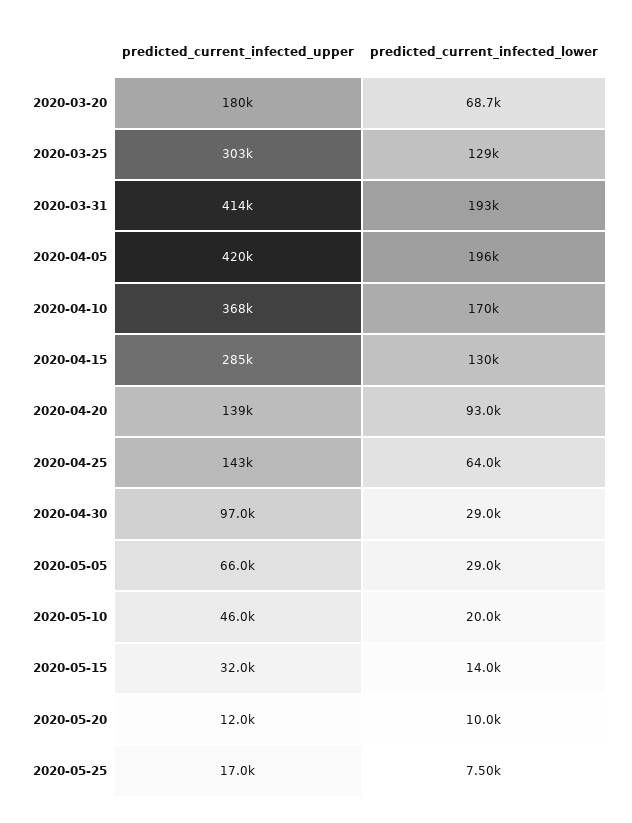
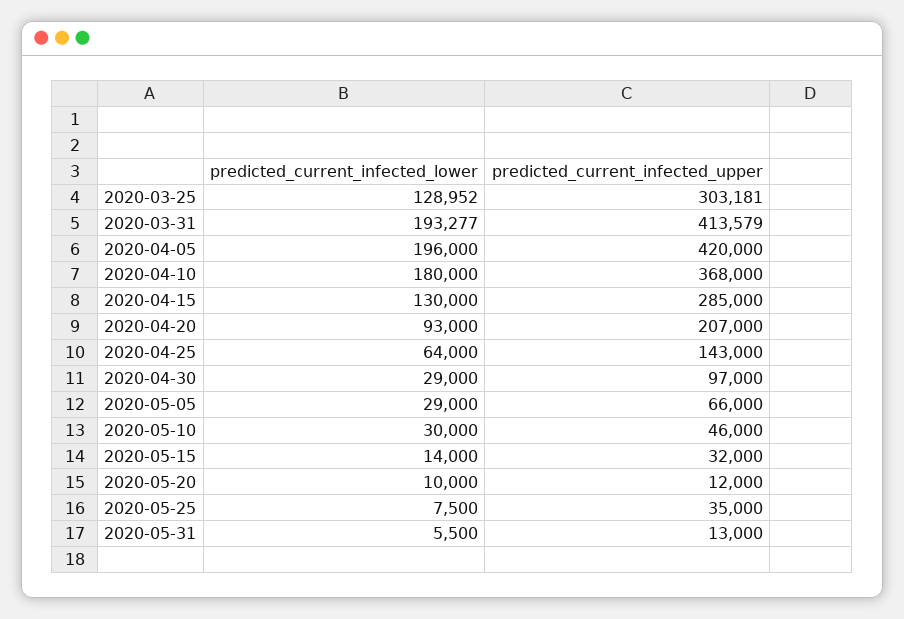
predicted_current_infected_upper, 2020-03-20: 180000 -> none
predicted_current_infected_lower, 2020-03-20: 68700 -> none
predicted_current_infected_lower, 2020-04-10: 170000 -> 180000
predicted_current_infected_upper, 2020-04-20: 139000 -> 207000
predicted_current_infected_lower, 2020-05-10: 20000 -> 30000
predicted_current_infected_upper, 2020-05-25: 17000 -> 35000
predicted_current_infected_lower, 2020-05-31: none -> 5500
predicted_current_infected_upper, 2020-05-31: none -> 13000

